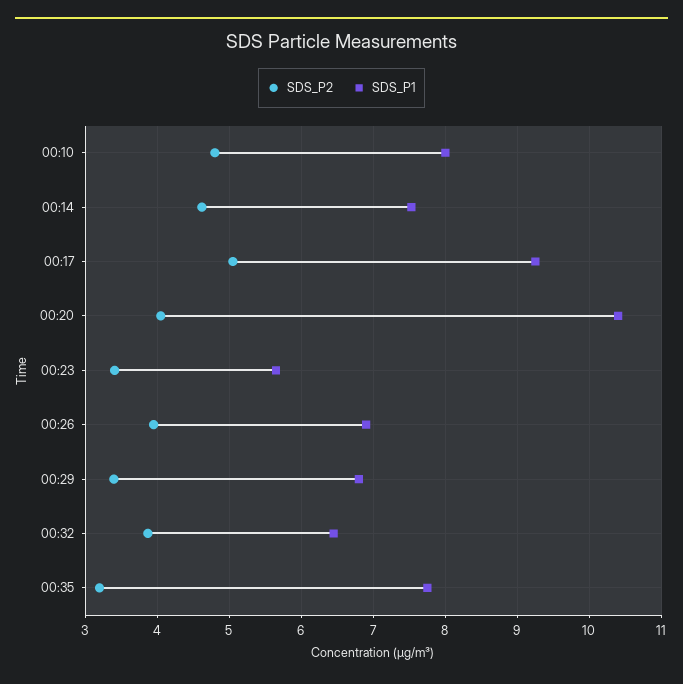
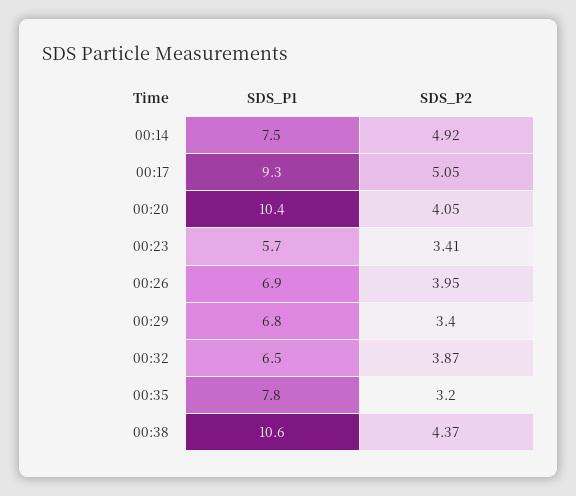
SDS_P2, 00:10: 4.8 -> none
SDS_P1, 00:10: 8 -> none
SDS_P2, 00:14: 4.6 -> 4.92
SDS_P1, 00:38: none -> 10.6
SDS_P2, 00:38: none -> 4.37

